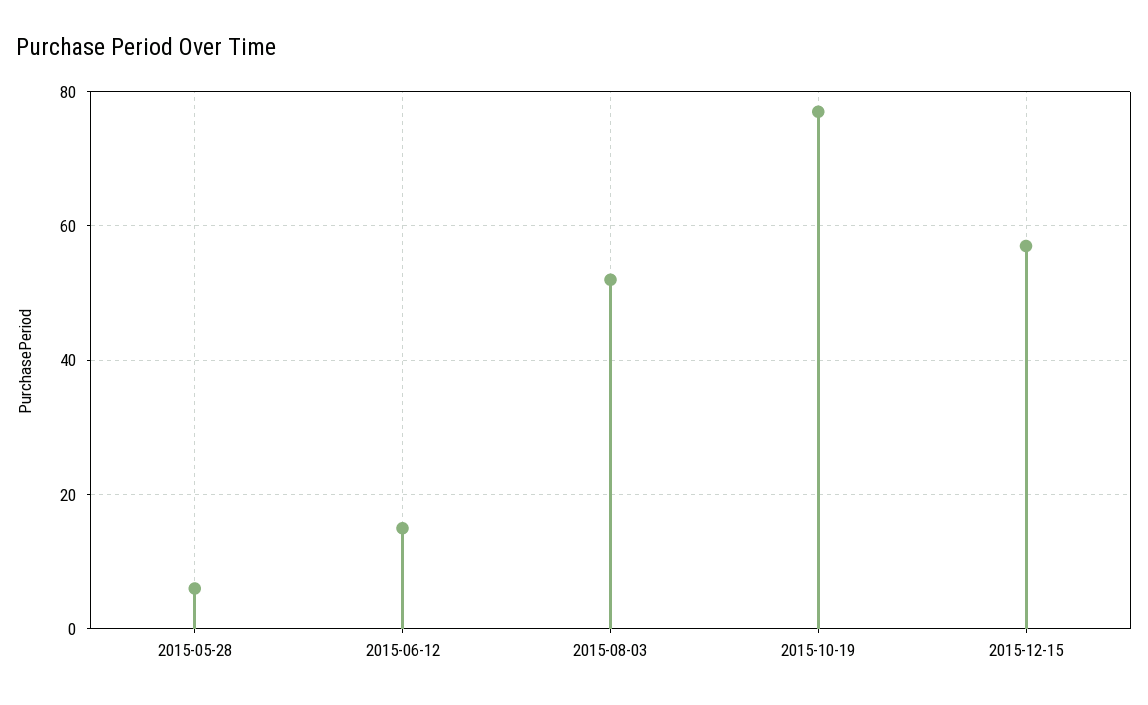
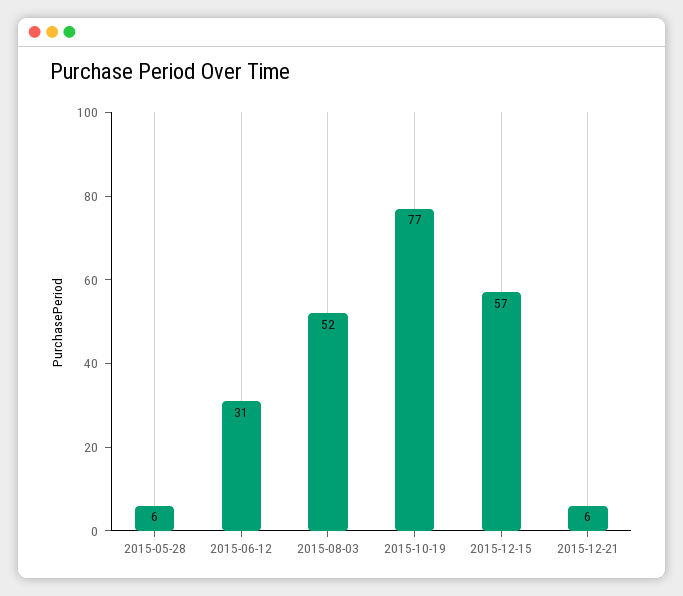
2015-06-12: 15 -> 31
2015-12-21: none -> 6

